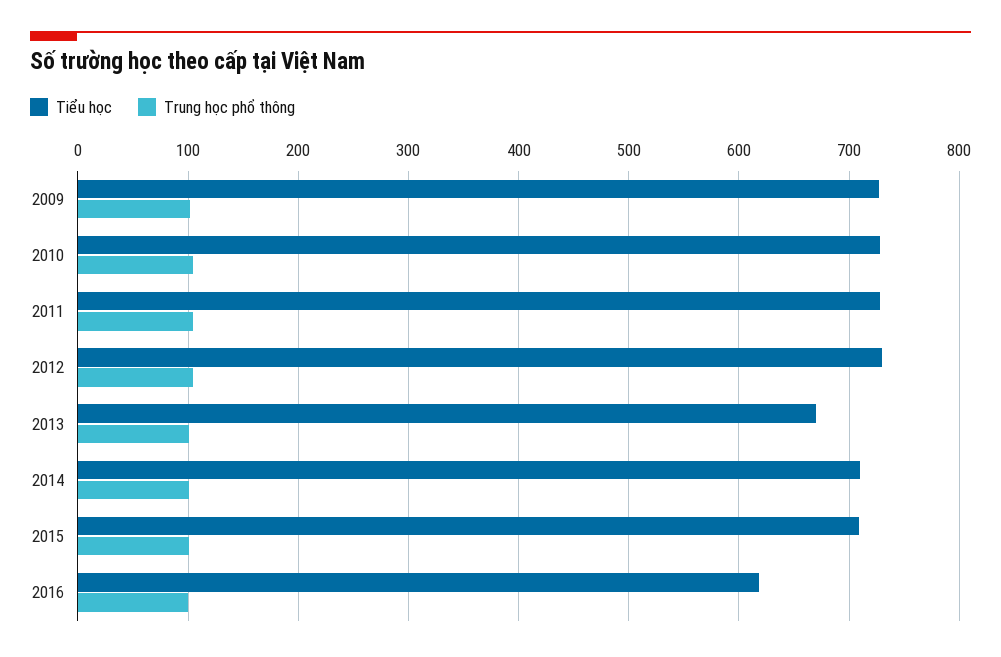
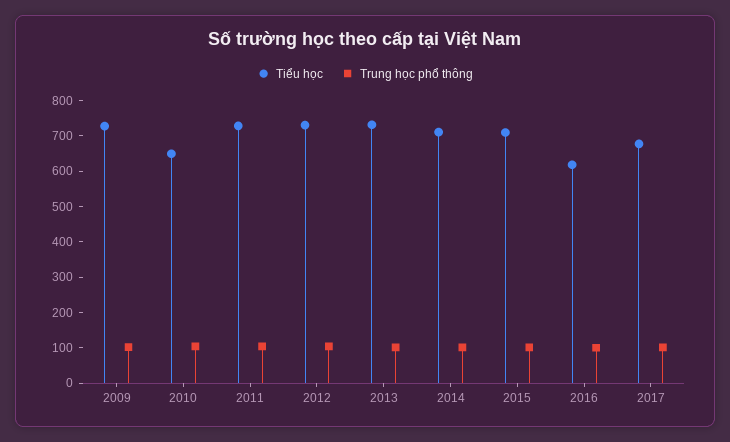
Tiểu học, 2010: 730 -> 650
Tiểu học, 2013: 670 -> 725
Tiểu học, 2017: none -> 675
Trung học phổ thông, 2017: none -> 100

